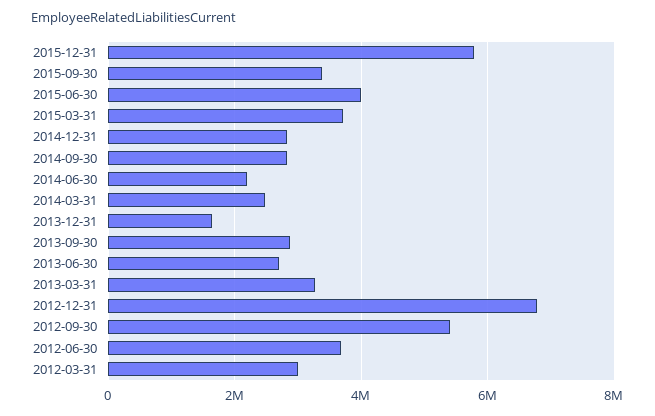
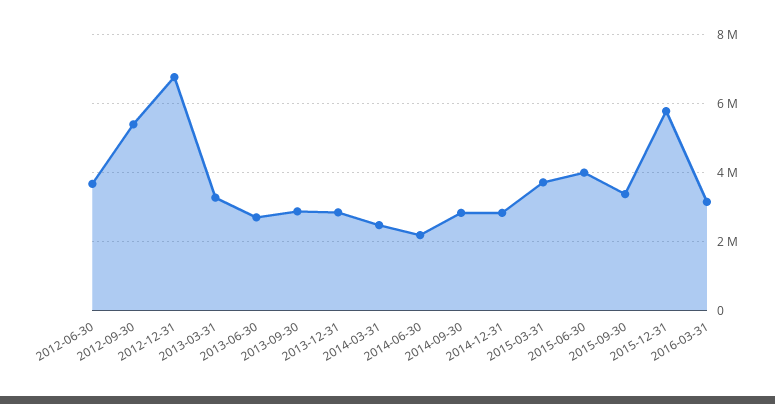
2013-12-31: 1600000 -> 2800000
2012-03-31: 3000000 -> none
2016-03-31: none -> 3200000

